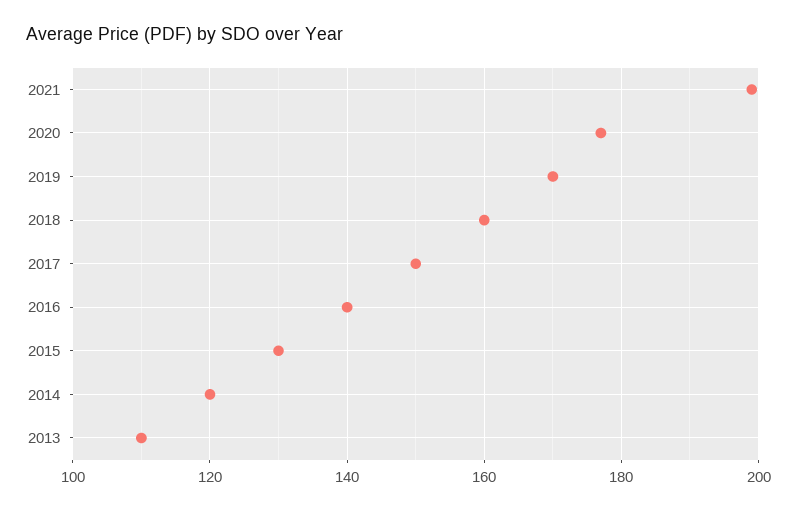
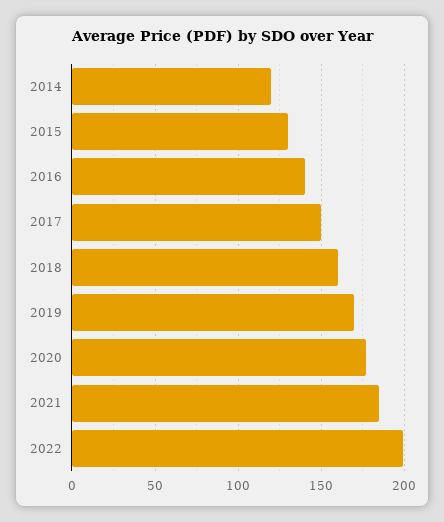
2021: 200 -> 185
2013: 110 -> none
2022: none -> 200

